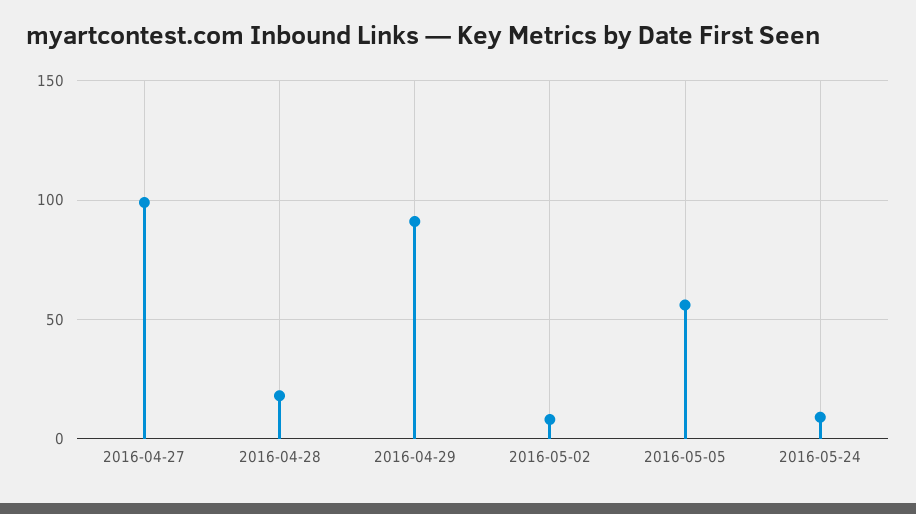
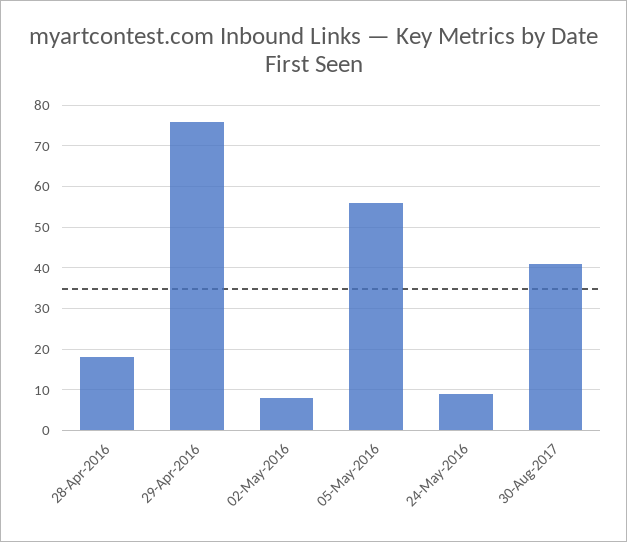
2016-04-27: 100 -> none
2016-04-29: 90 -> 75
30-Aug-2017: none -> 40

